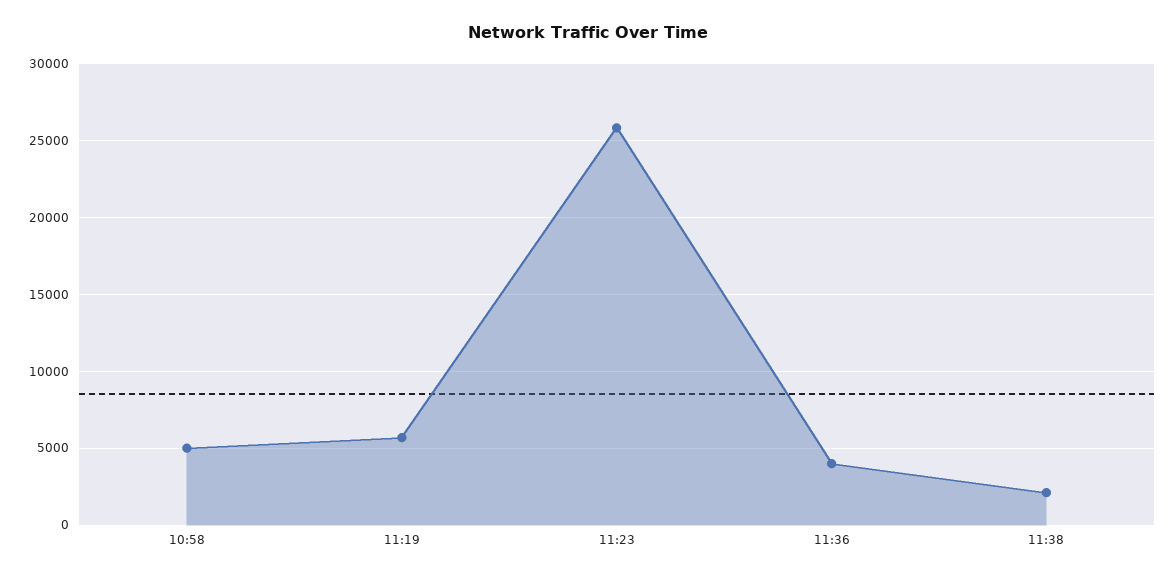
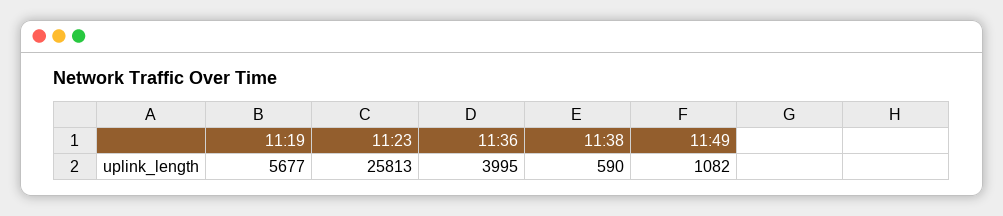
10:58: 5000 -> none
11:38: 2000 -> 590
11:49: none -> 1082

